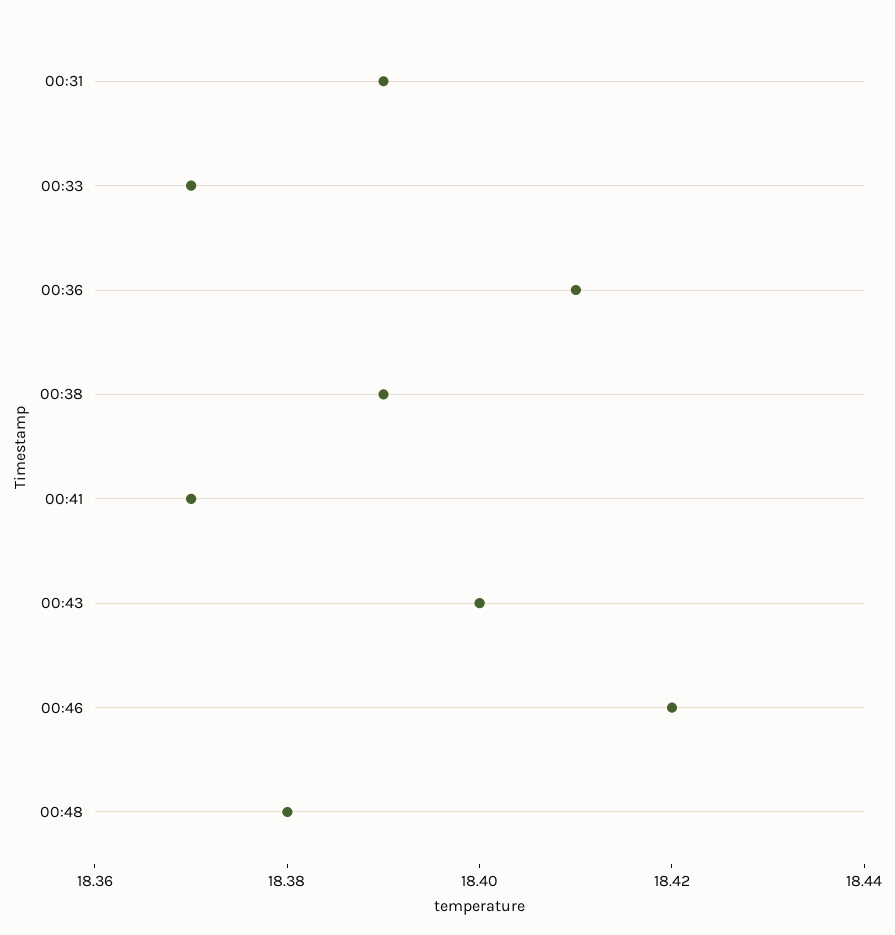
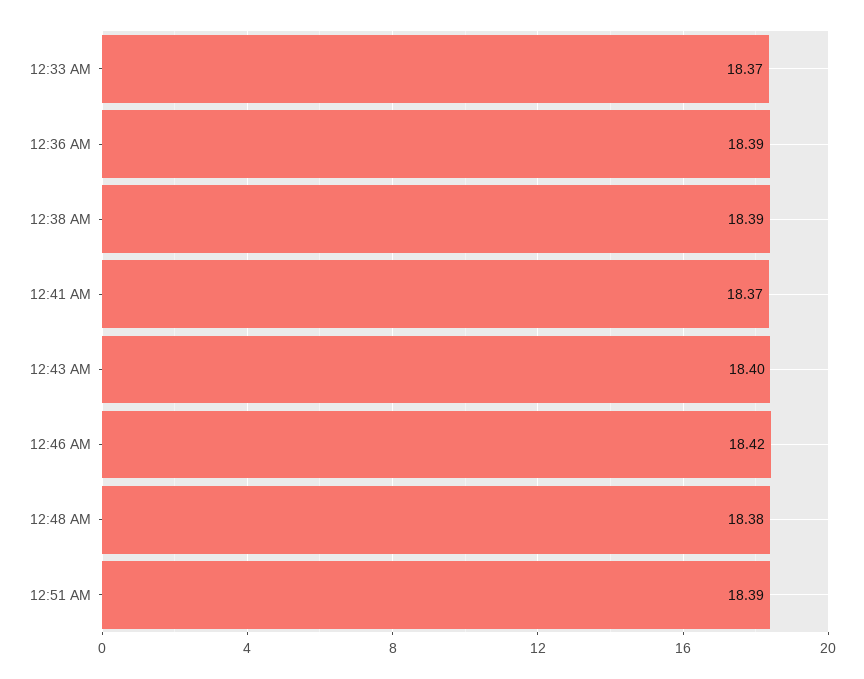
00:31: 18.39 -> none
00:36: 18.41 -> 18.39
12:51 AM: none -> 18.39

